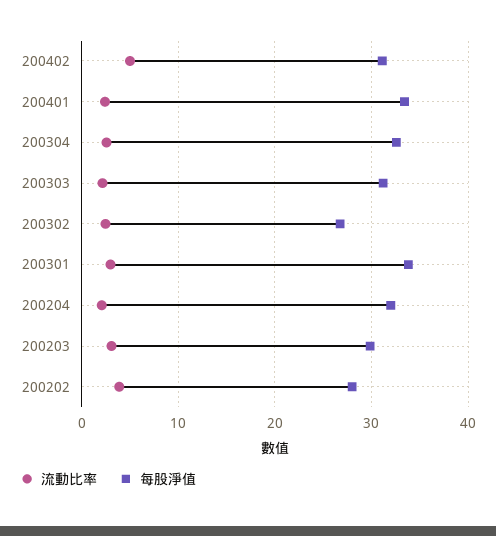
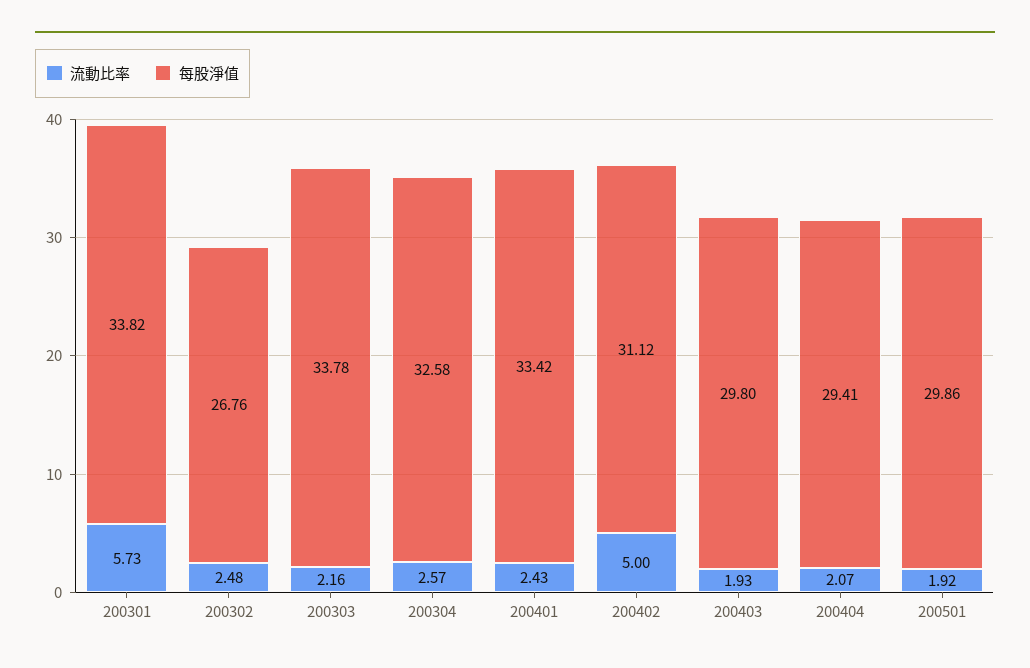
每股淨值, 200303: 31 -> 33.78
流動比率, 200301: 3 -> 5.73
流動比率, 200204: 2 -> none
每股淨值, 200204: 32 -> none
流動比率, 200203: 3 -> none
每股淨值, 200203: 30 -> none
流動比率, 200202: 4 -> none
每股淨值, 200202: 28 -> none
流動比率, 200403: none -> 1.93
每股淨值, 200403: none -> 29.8
流動比率, 200404: none -> 2.07
每股淨值, 200404: none -> 29.41
流動比率, 200501: none -> 1.92
每股淨值, 200501: none -> 29.86

